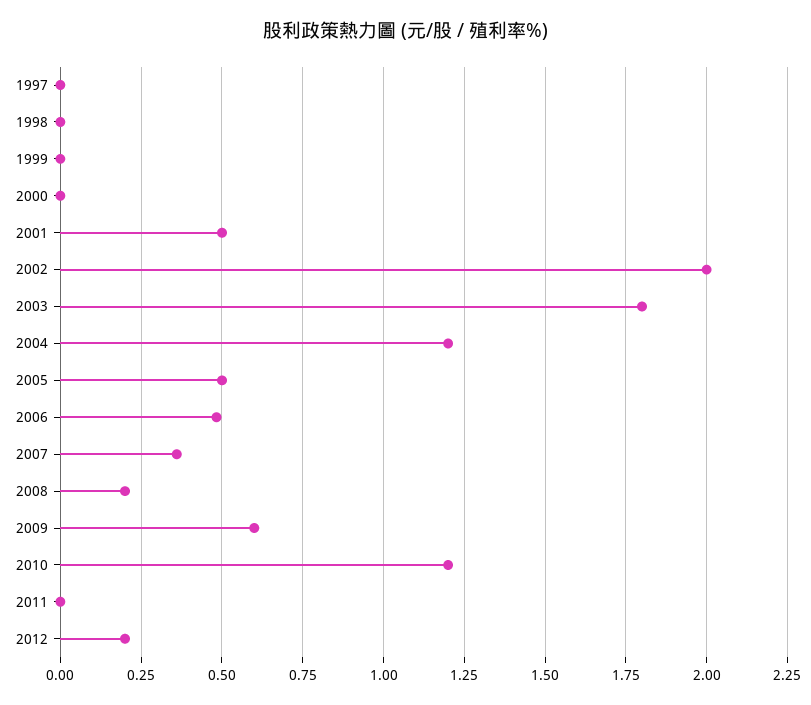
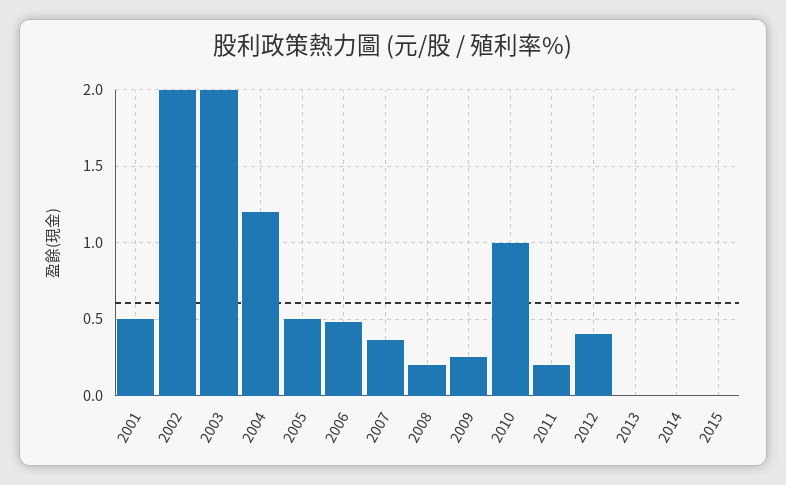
1997: 0 -> none
1998: 0 -> none
1999: 0 -> none
2000: 0 -> none
2003: 1.8 -> 2
2009: 0.6 -> 0.25
2010: 1.2 -> 1
2011: 0 -> 0.2
2012: 0.2 -> 0.4
2013: none -> 0
2014: none -> 0
2015: none -> 0

